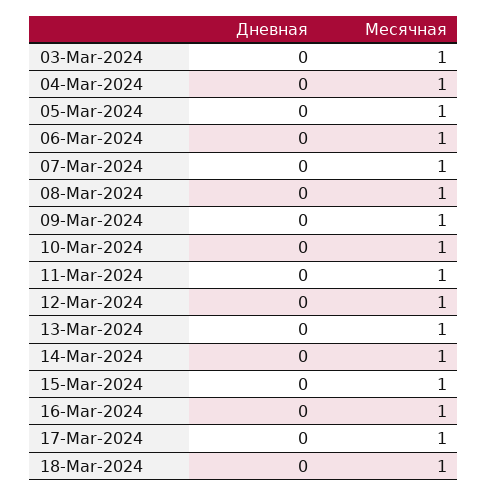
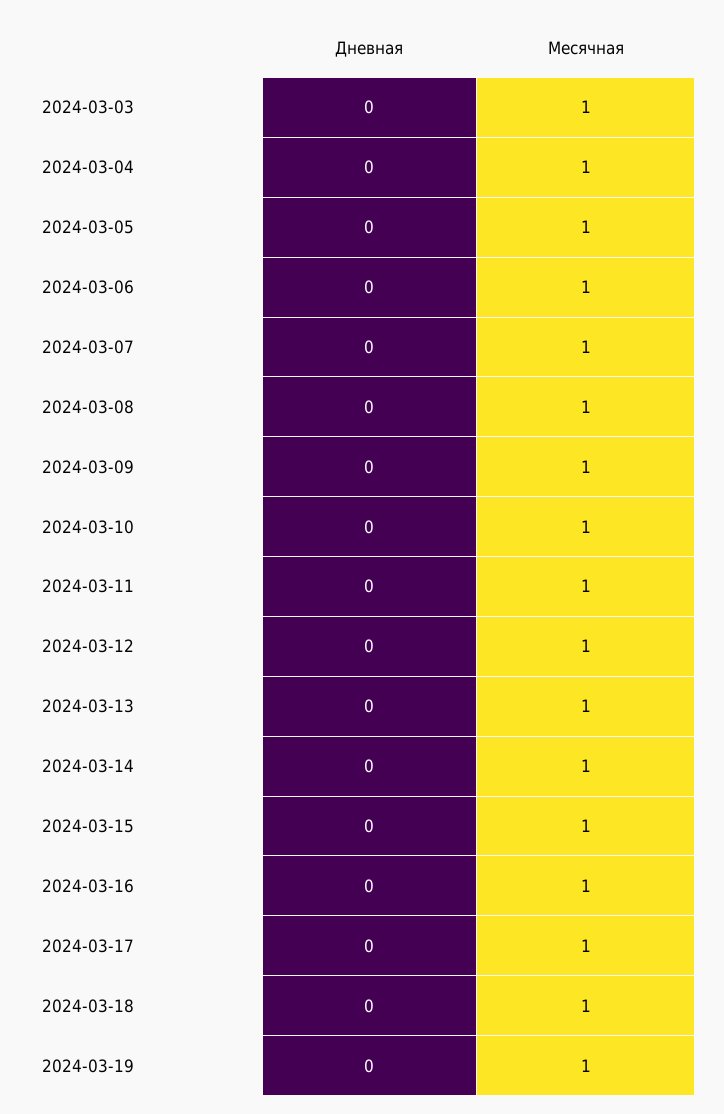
Дневная, 2024-03-19: none -> 0
Месячная, 2024-03-19: none -> 1

